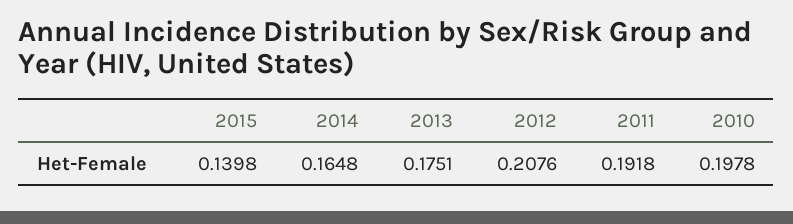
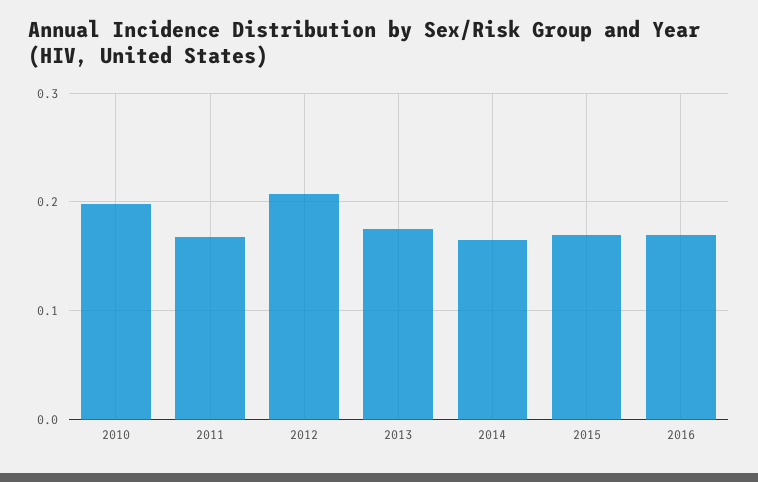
2015: 0.1398 -> 0.17
2011: 0.1918 -> 0.17
2016: none -> 0.17

